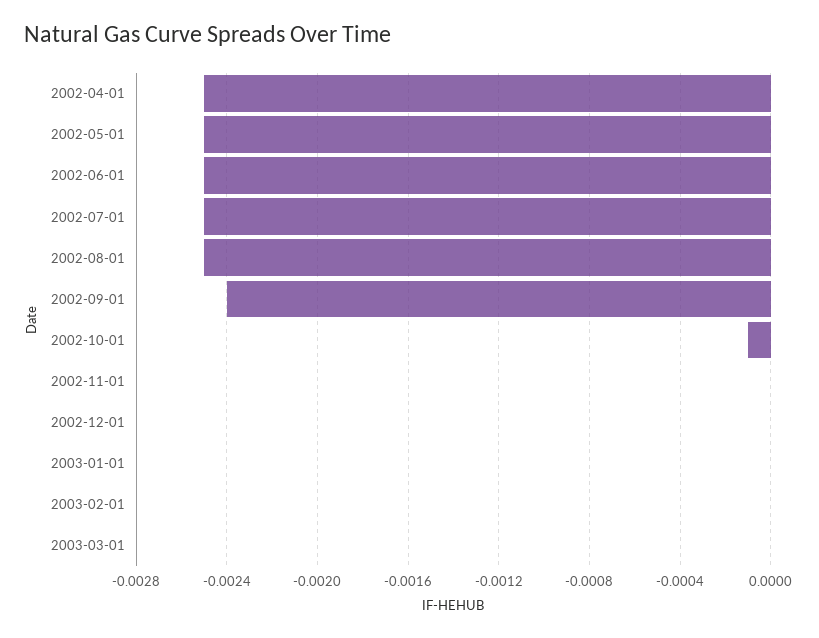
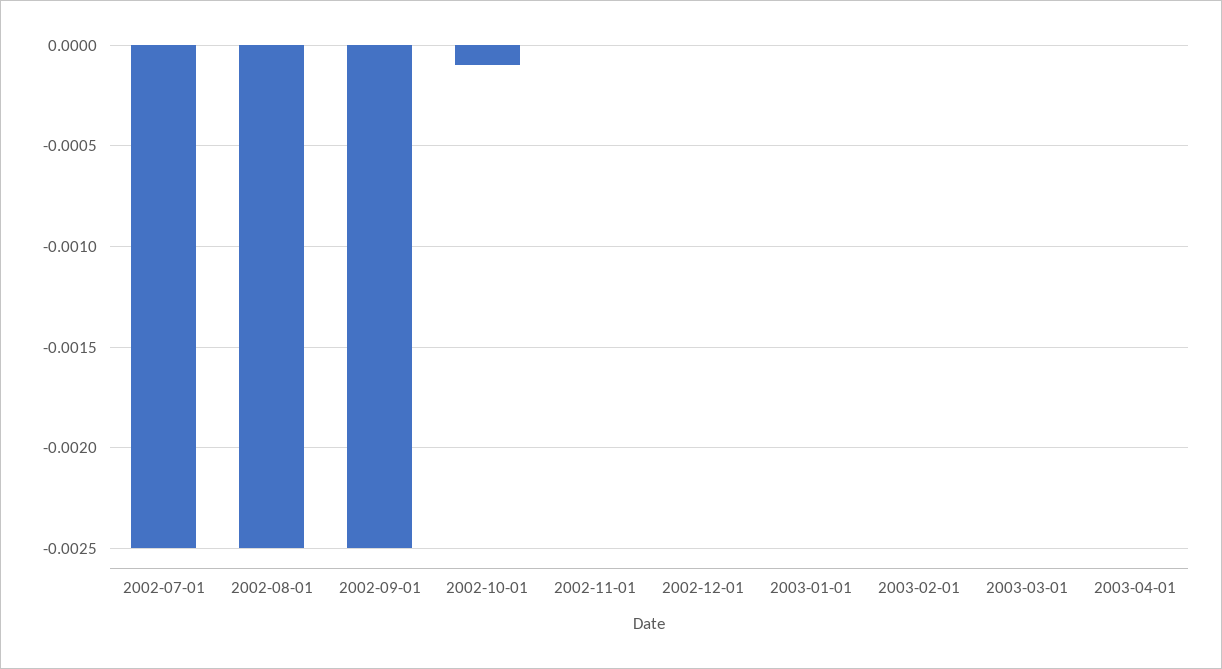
2002-04-01: -0.0025 -> none
2002-05-01: -0.0025 -> none
2002-06-01: -0.0025 -> none
2002-09-01: -0.0024 -> -0.0025
2003-04-01: none -> 0

